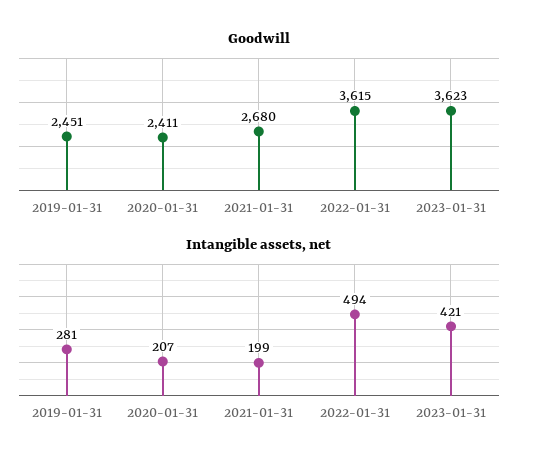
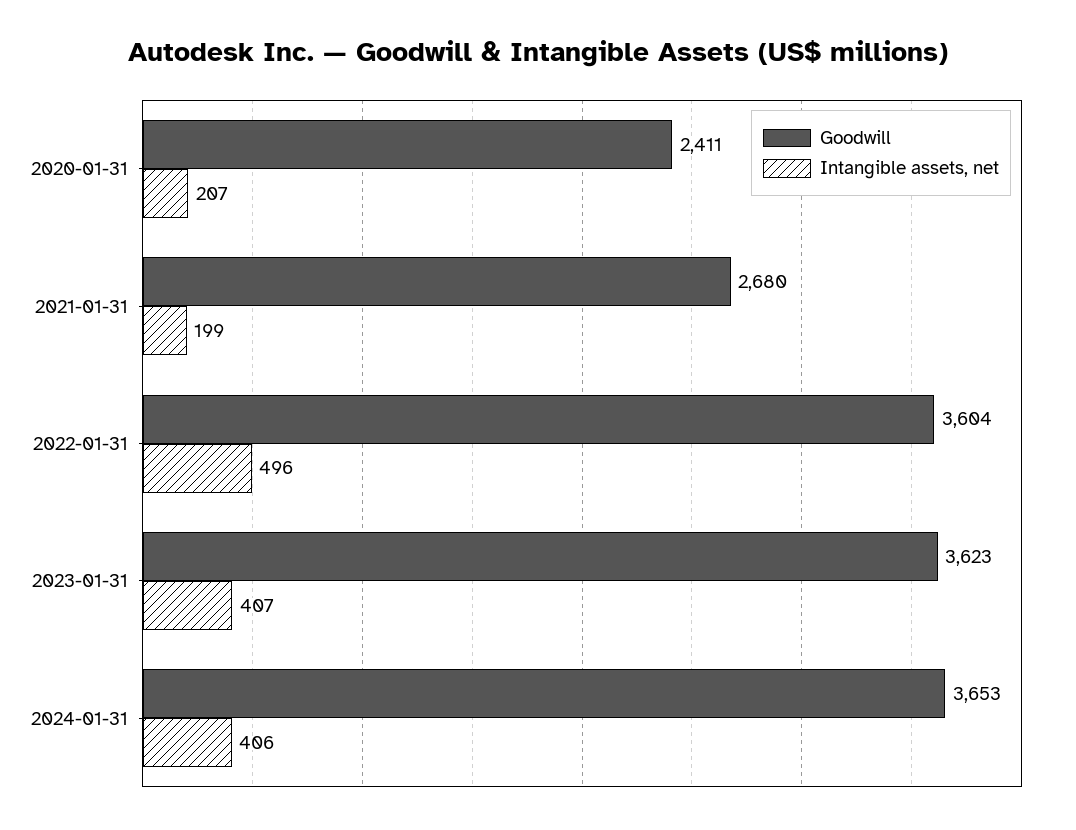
Goodwill, 2019-01-31: 2451 -> none
Goodwill, 2022-01-31: 3615 -> 3604
Intangible assets, net, 2019-01-31: 281 -> none
Intangible assets, net, 2022-01-31: 494 -> 496
Intangible assets, net, 2023-01-31: 421 -> 407
Goodwill, 2024-01-31: none -> 3653
Intangible assets, net, 2024-01-31: none -> 406

